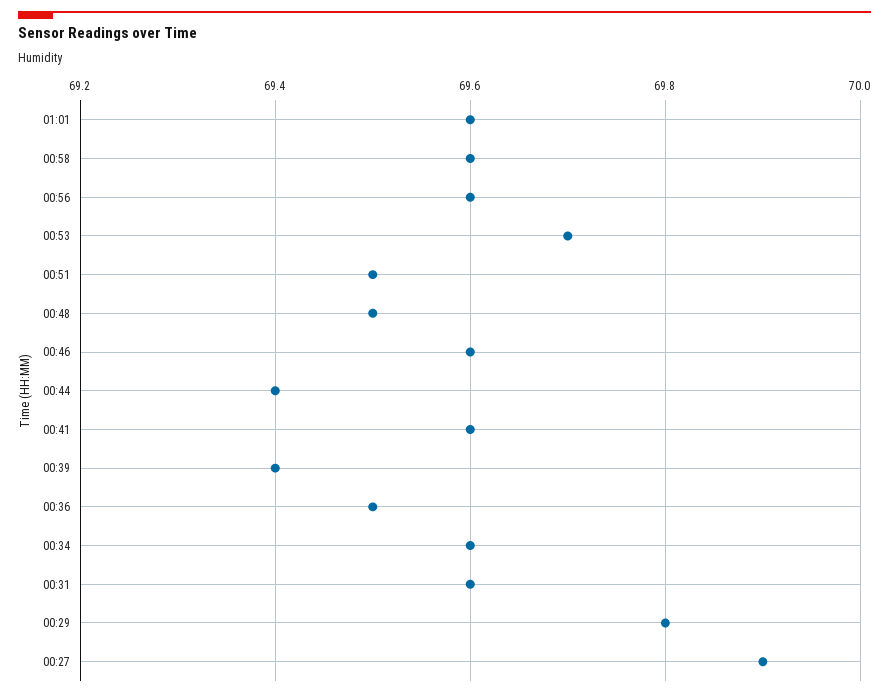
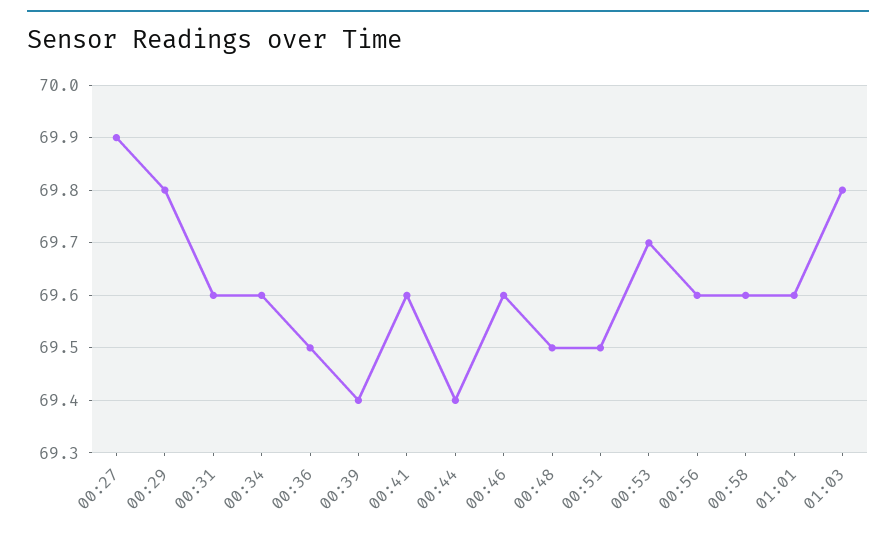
01:03: none -> 69.8

